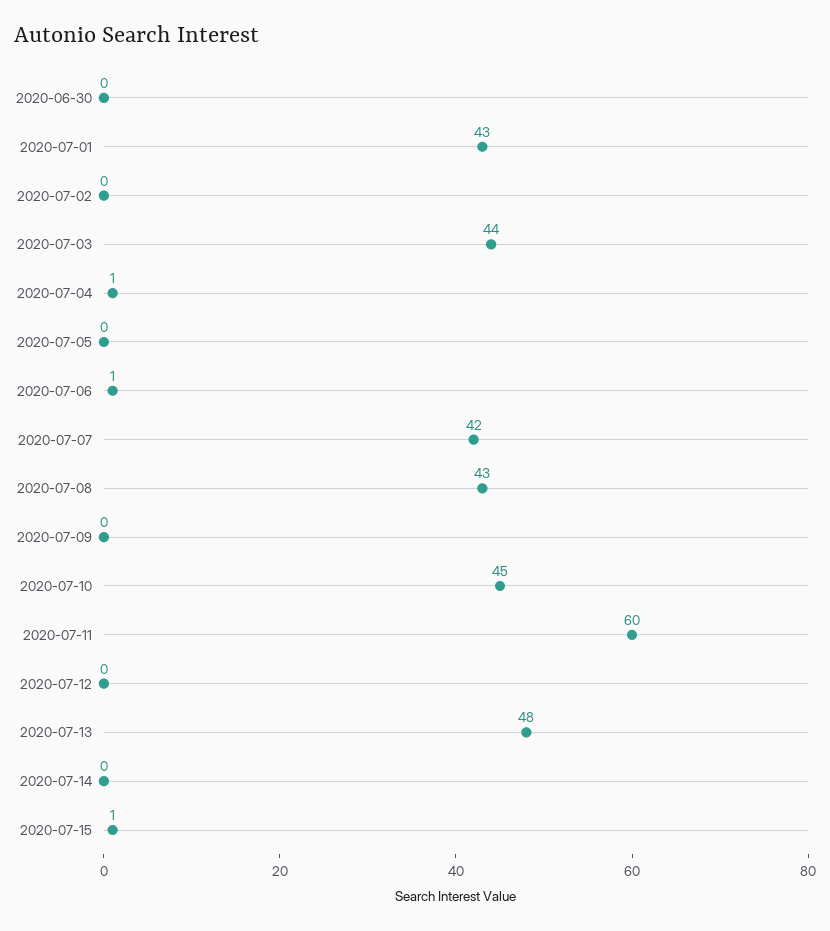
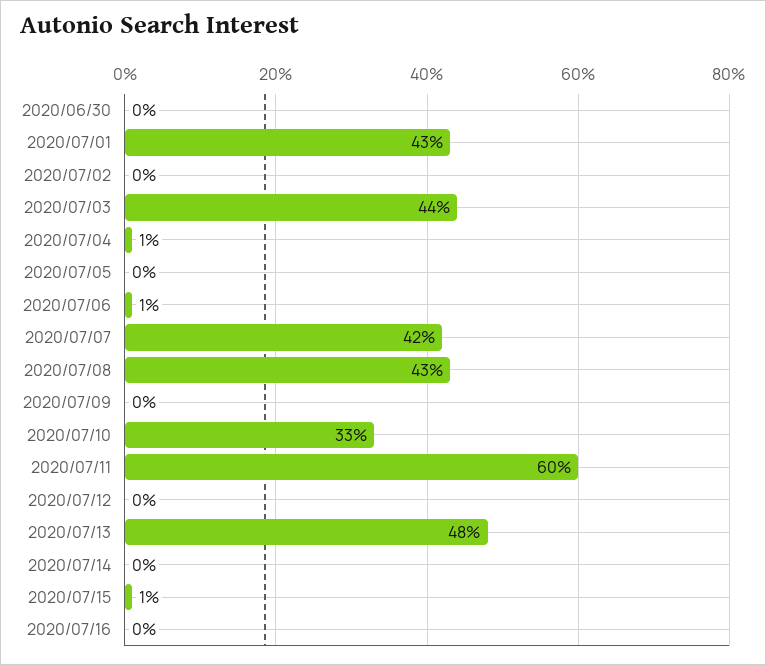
2020-07-10: 45 -> 33
2020/07/16: none -> 0

